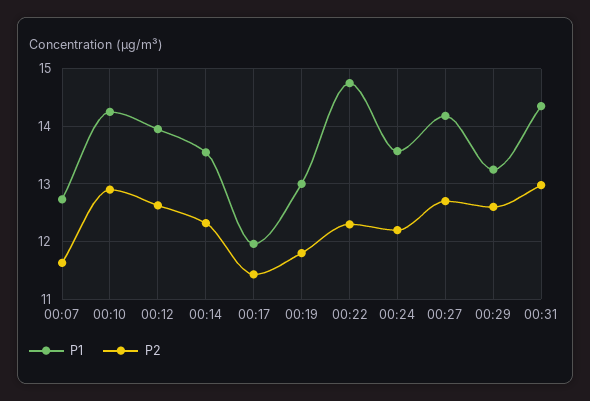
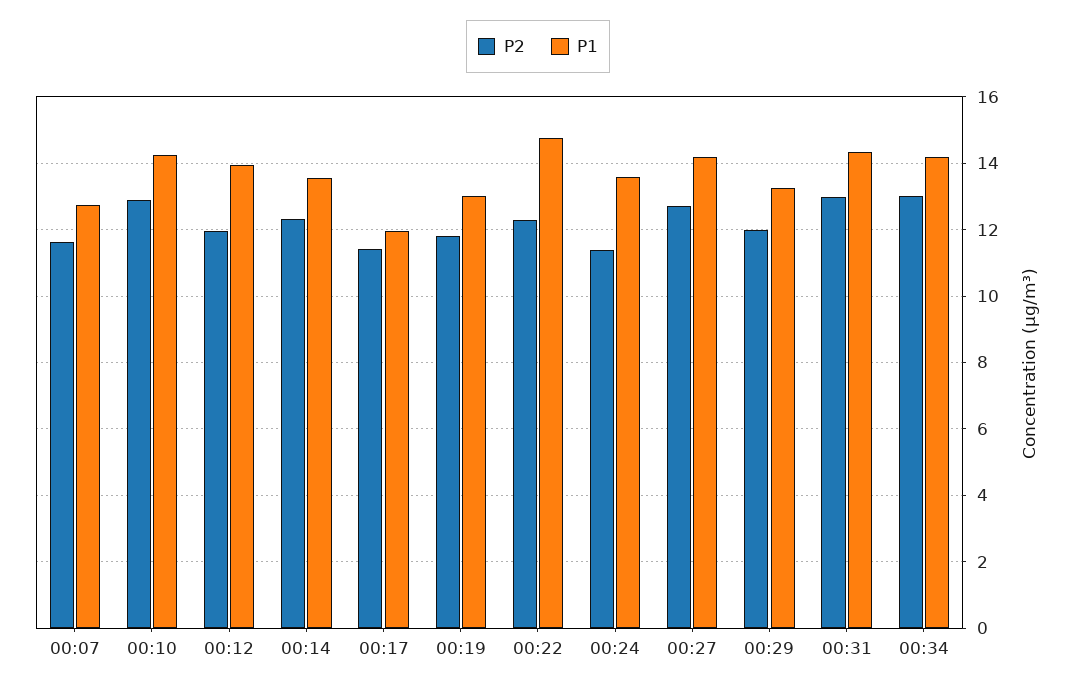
P2, 00:12: 12.6 -> 12
P2, 00:24: 12.2 -> 11.4
P2, 00:29: 12.6 -> 12
P2, 00:34: none -> 13
P1, 00:34: none -> 14.2

